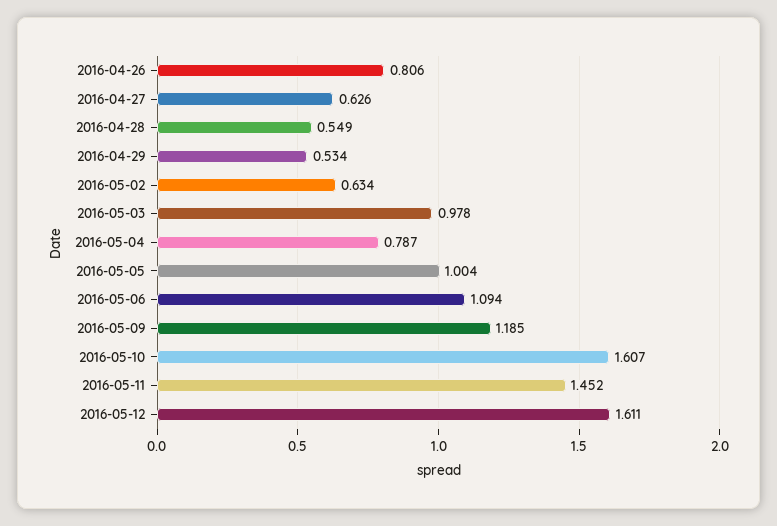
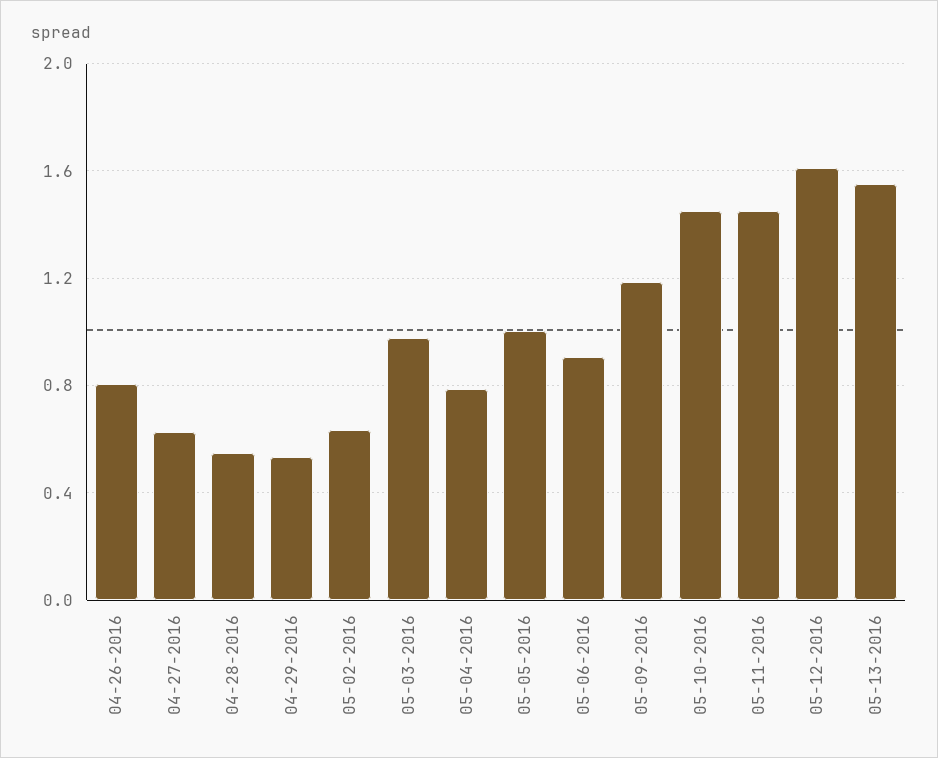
2016-05-06: 1.094 -> 0.9
2016-05-10: 1.607 -> 1.45
05-13-2016: none -> 1.55

